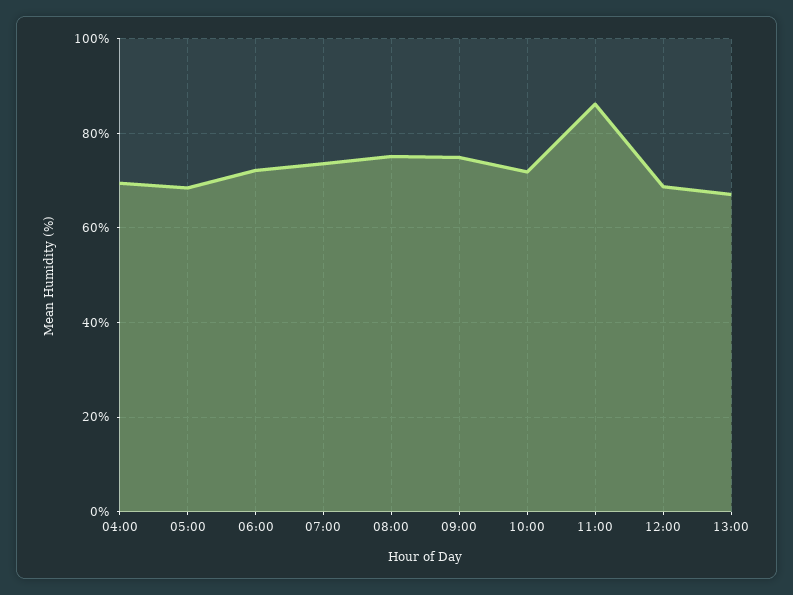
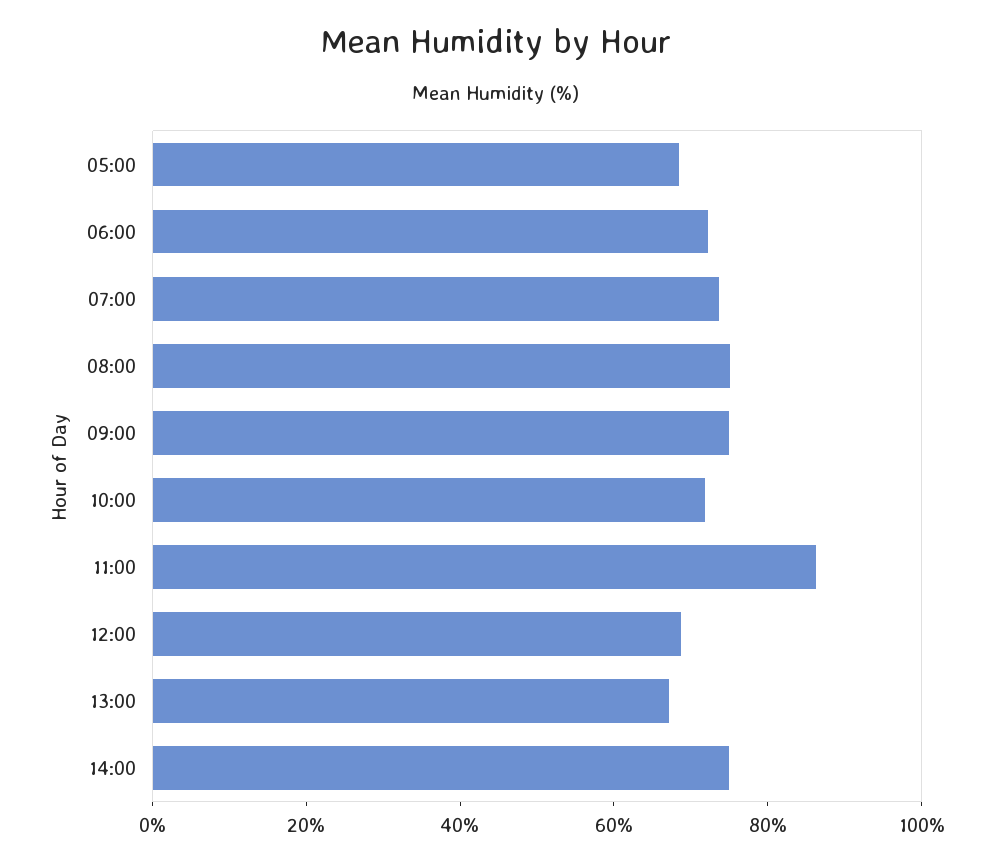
04:00: 70 -> none
14:00: none -> 75

